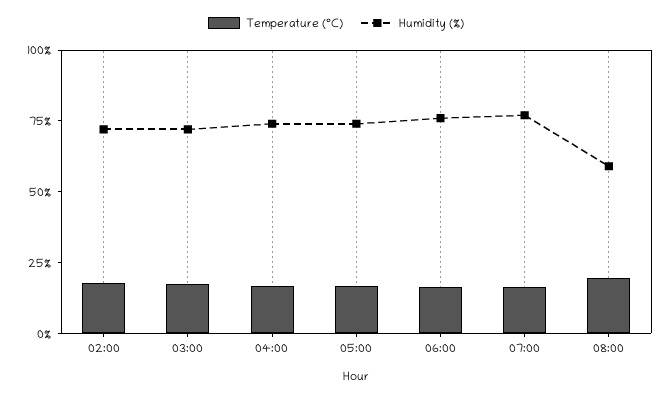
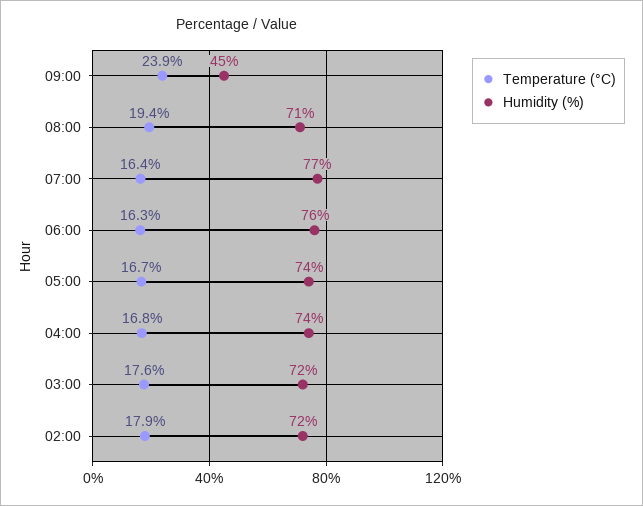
Humidity (%), 08:00: 60 -> 71
Temperature (°C), 09:00: none -> 23.9
Humidity (%), 09:00: none -> 45

